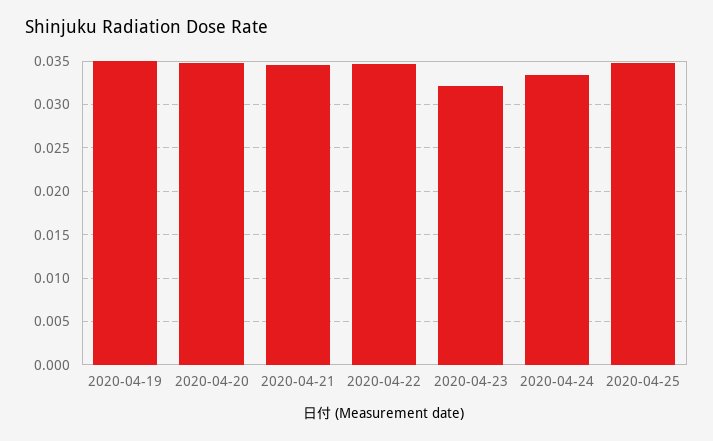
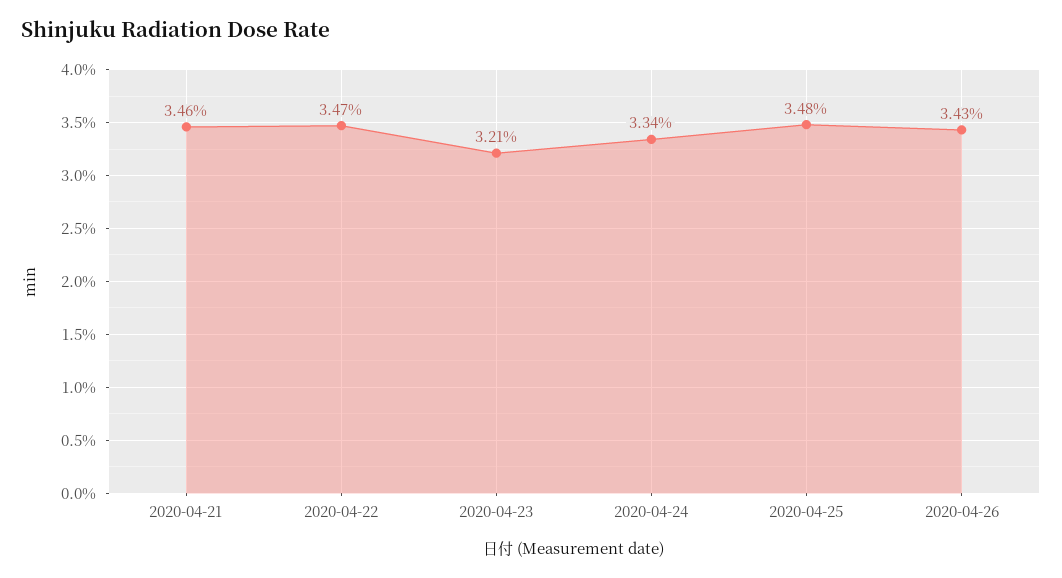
2020-04-19: 0.035 -> none
2020-04-20: 0.035 -> none
2020-04-26: none -> 0.0343

